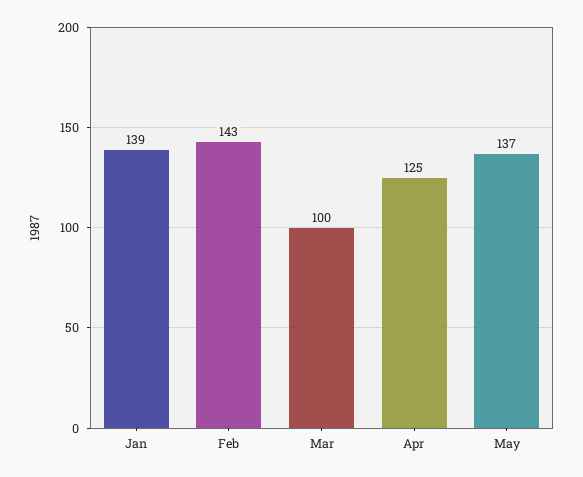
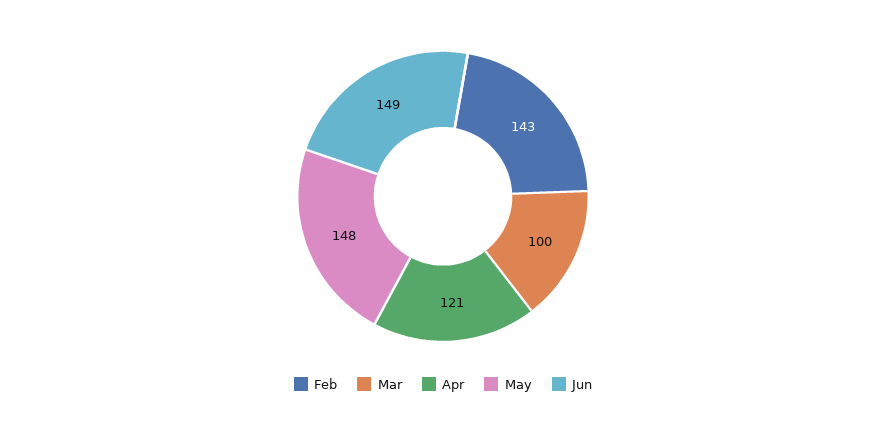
Jan: 139 -> none
Apr: 125 -> 121
May: 137 -> 148
Jun: none -> 149

